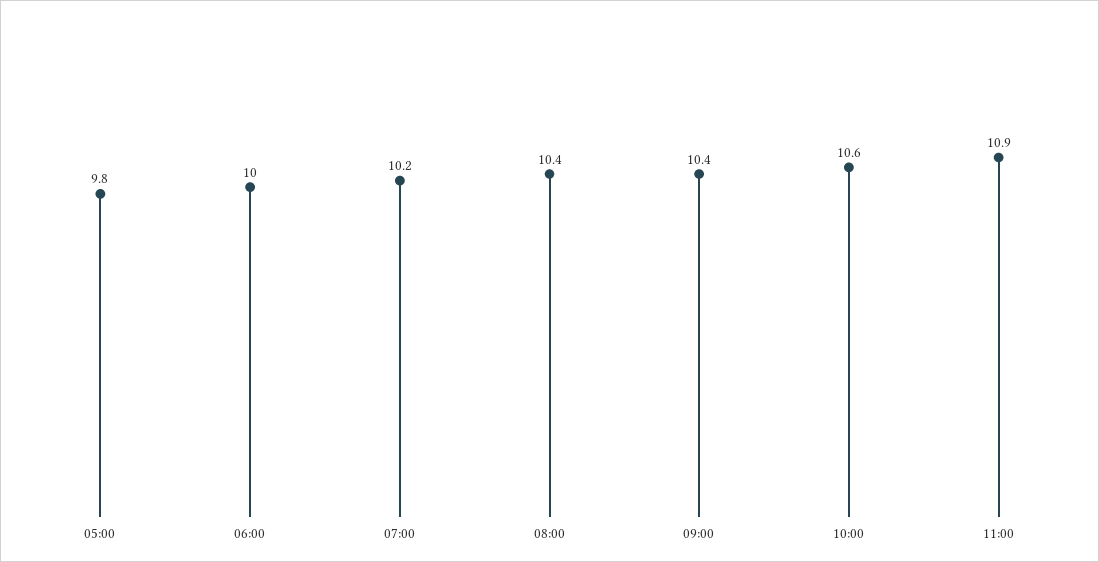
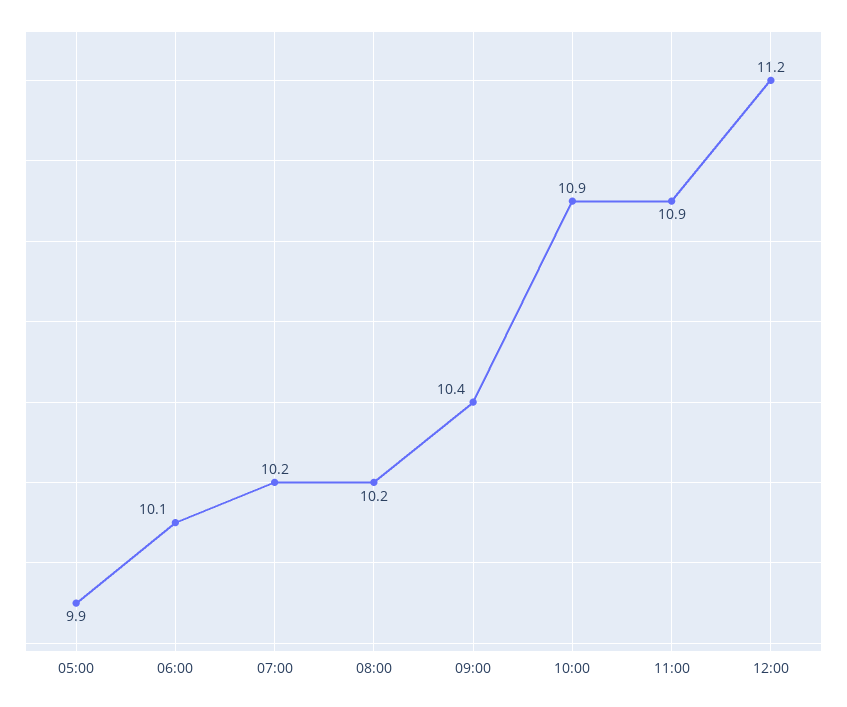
05:00: 9.8 -> 9.9
06:00: 10 -> 10.1
08:00: 10.4 -> 10.2
10:00: 10.6 -> 10.9
12:00: none -> 11.2

